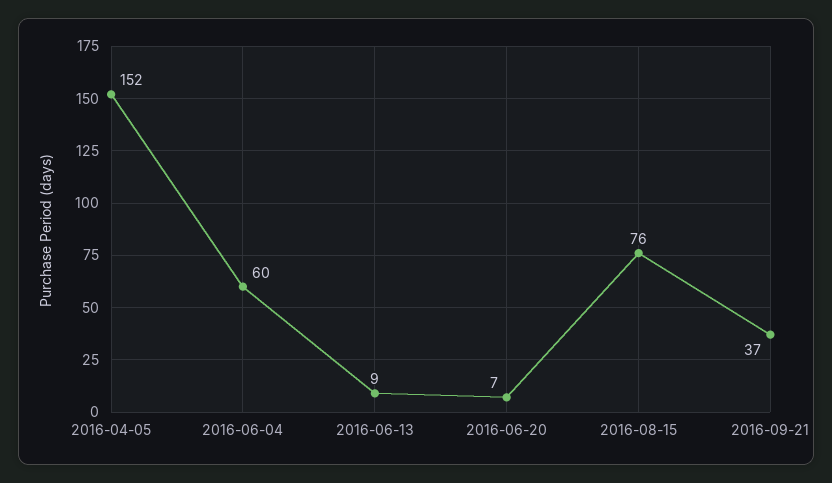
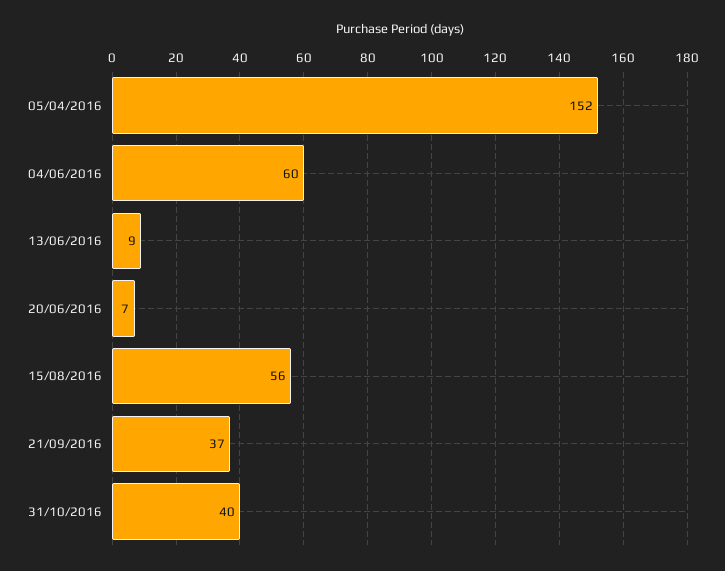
2016-08-15: 76 -> 56
31/10/2016: none -> 40

